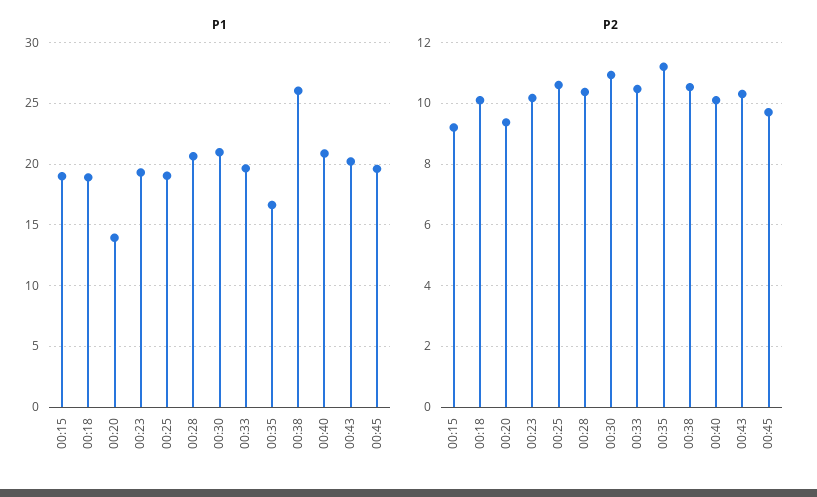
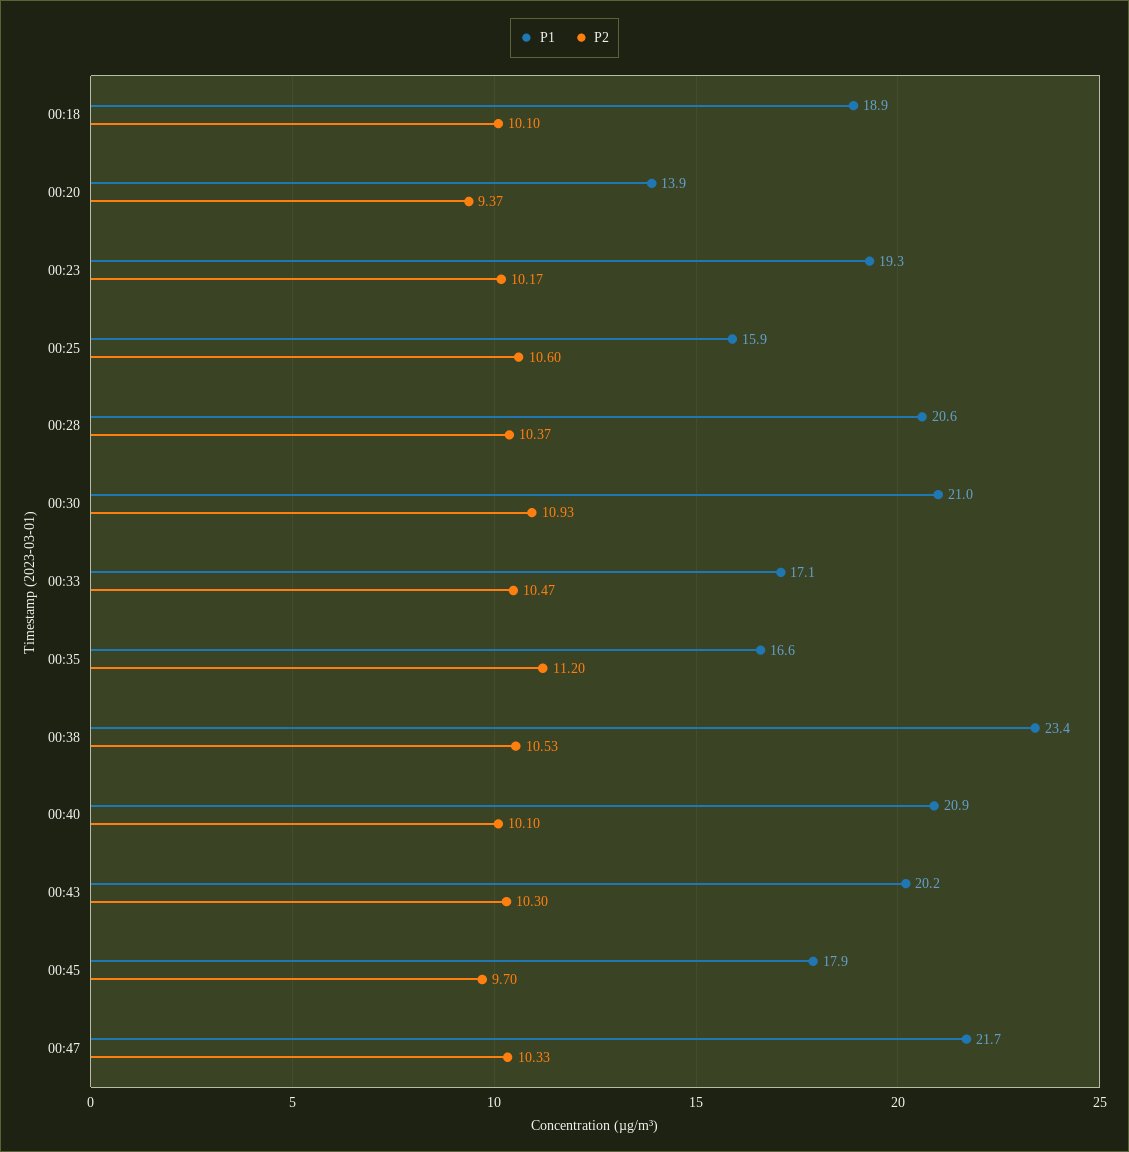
P1, 00:15: 19 -> none
P1, 00:25: 19 -> 15.9
P1, 00:33: 19.5 -> 17.1
P1, 00:38: 26 -> 23.4
P1, 00:45: 19.5 -> 17.9
P2, 00:15: 9.2 -> none
P1, 00:47: none -> 21.7
P2, 00:47: none -> 10.33

